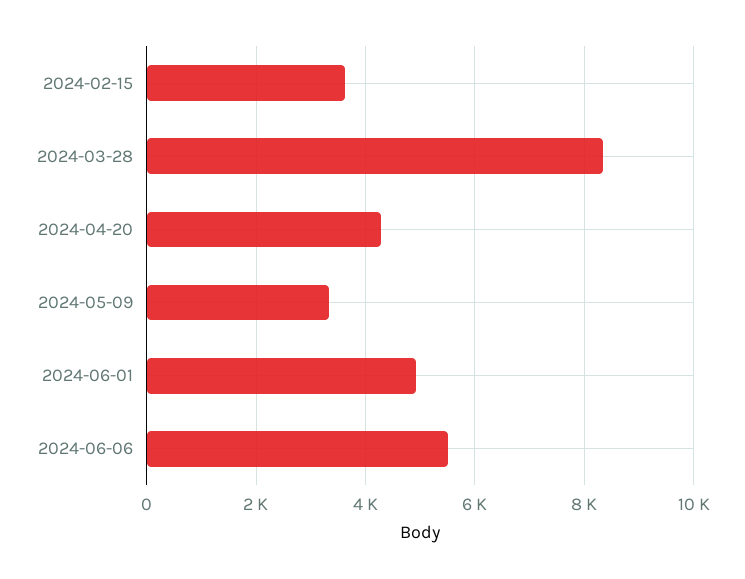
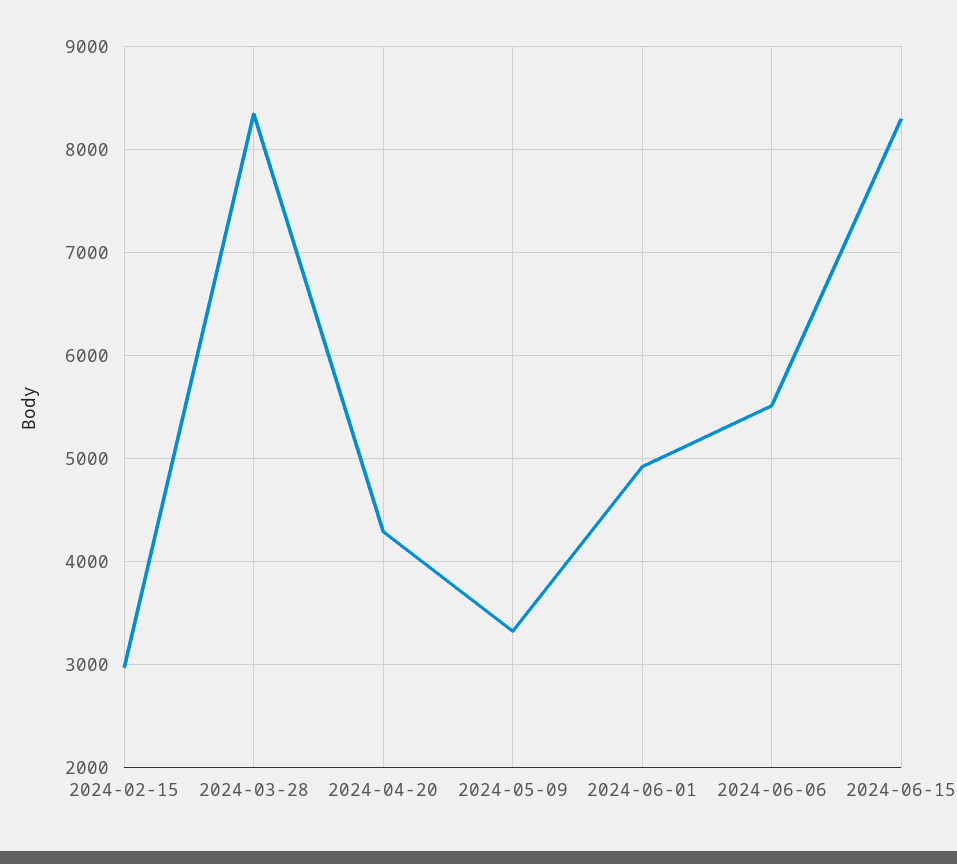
2024-02-15: 3600 -> 3000
2024-06-15: none -> 8300

